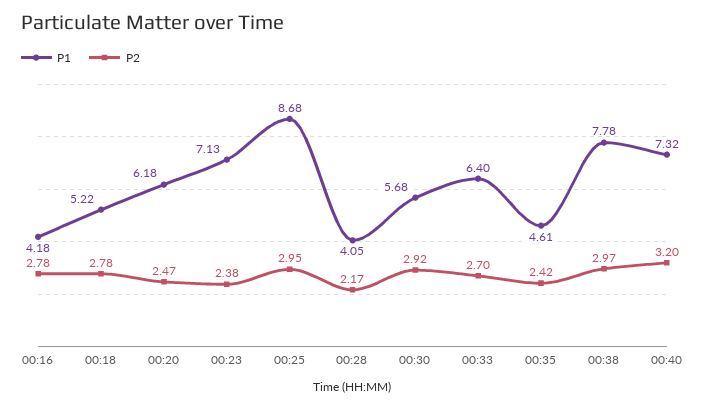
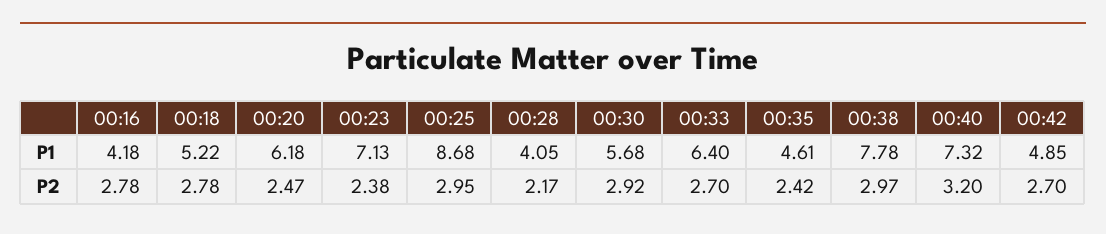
P1, 00:42: none -> 4.85
P2, 00:42: none -> 2.7

